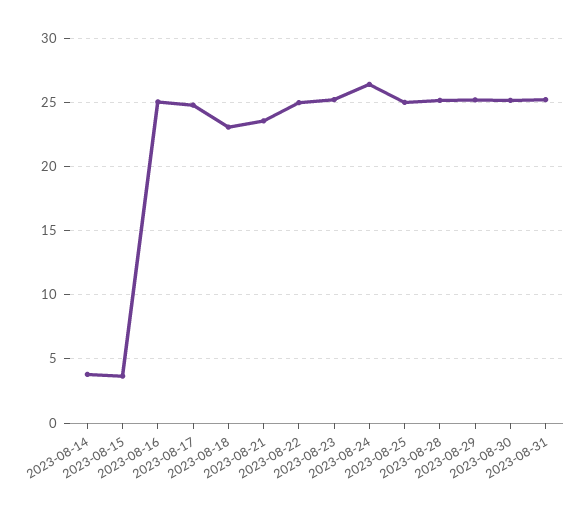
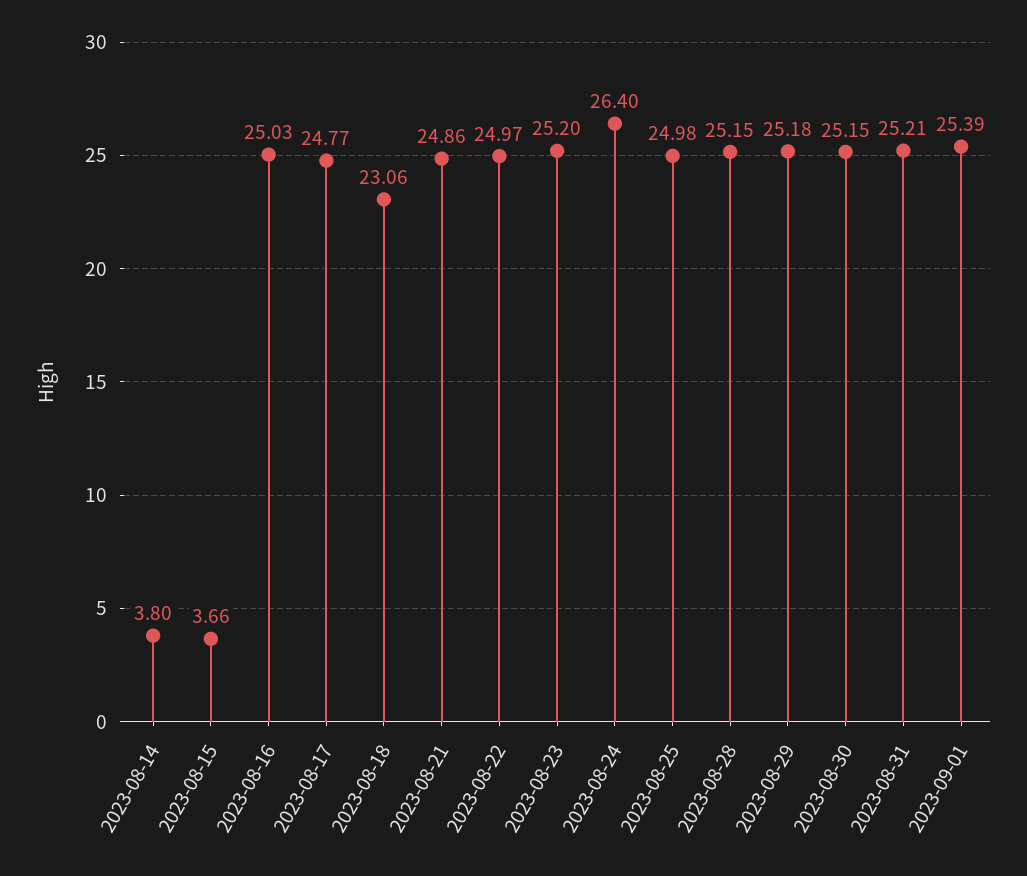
2023-08-21: 23.5 -> 24.86
2023-09-01: none -> 25.39

